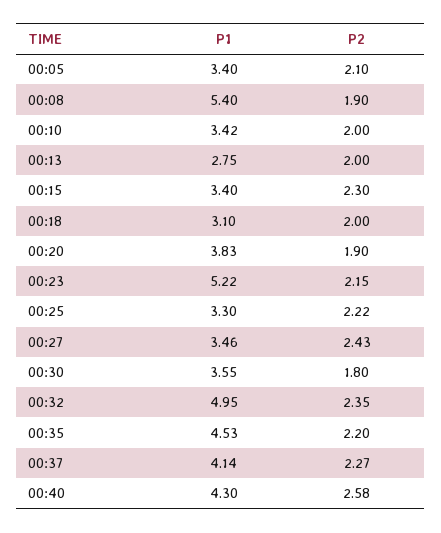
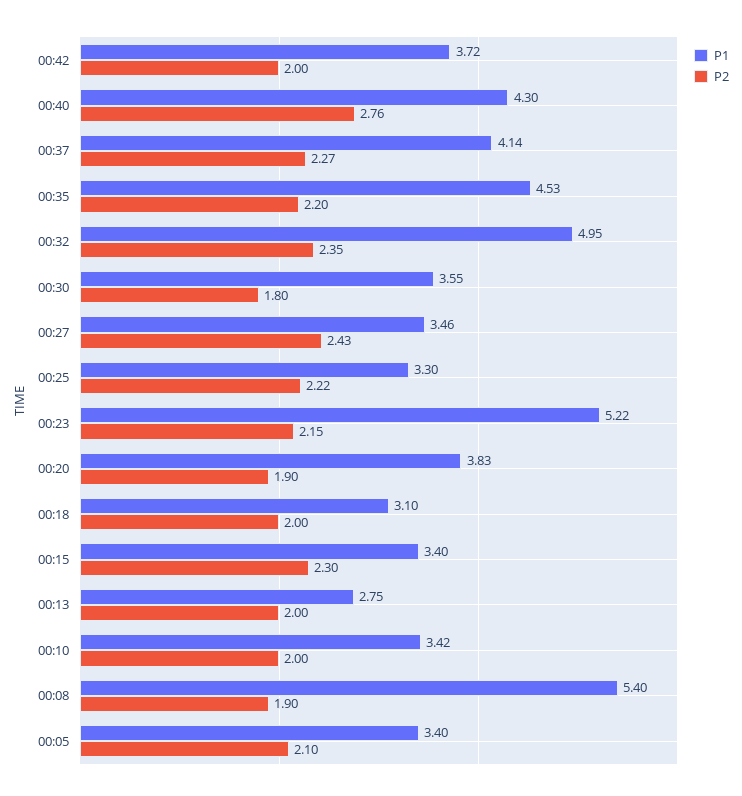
P2, 00:40: 2.58 -> 2.76
P1, 00:42: none -> 3.72
P2, 00:42: none -> 2

